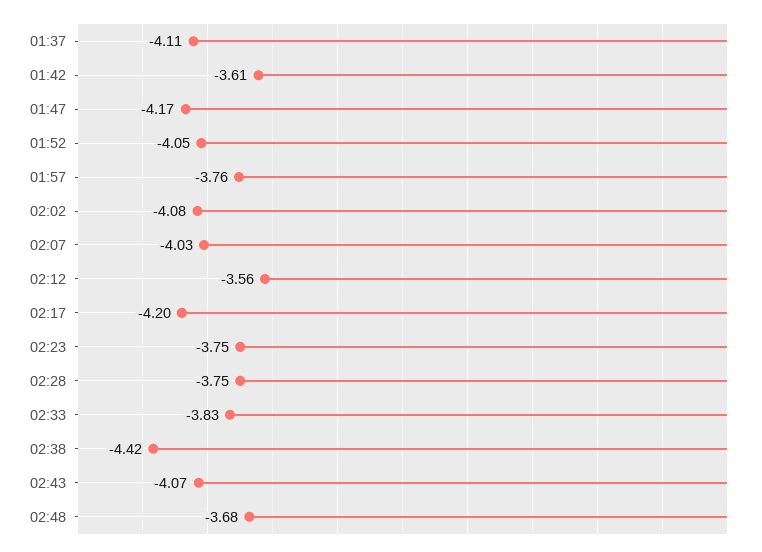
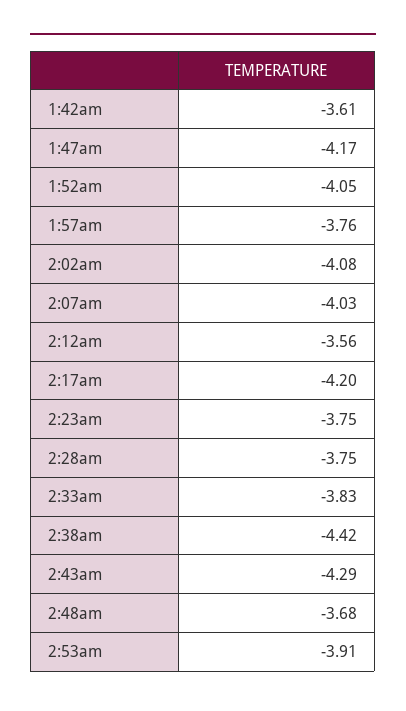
01:37: -4.11 -> none
02:43: -4.07 -> -4.29
2:53am: none -> -3.91

